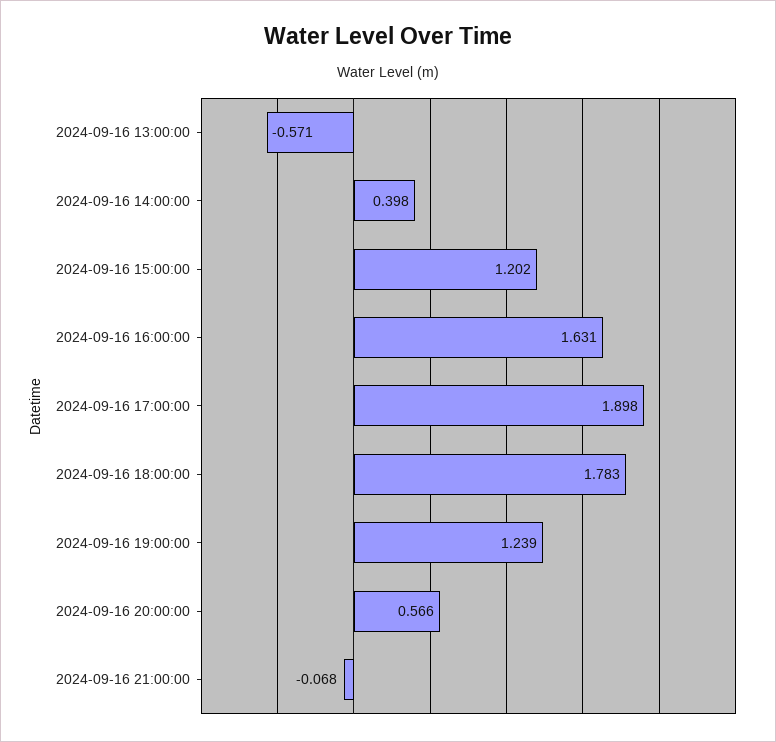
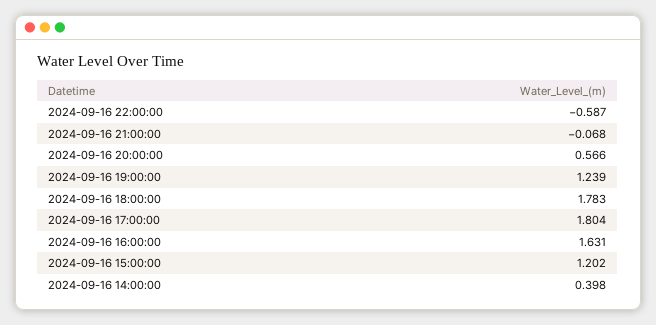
2024-09-16 13:00:00: -0.571 -> none
2024-09-16 17:00:00: 1.898 -> 1.804
2024-09-16 22:00:00: none -> -0.587

